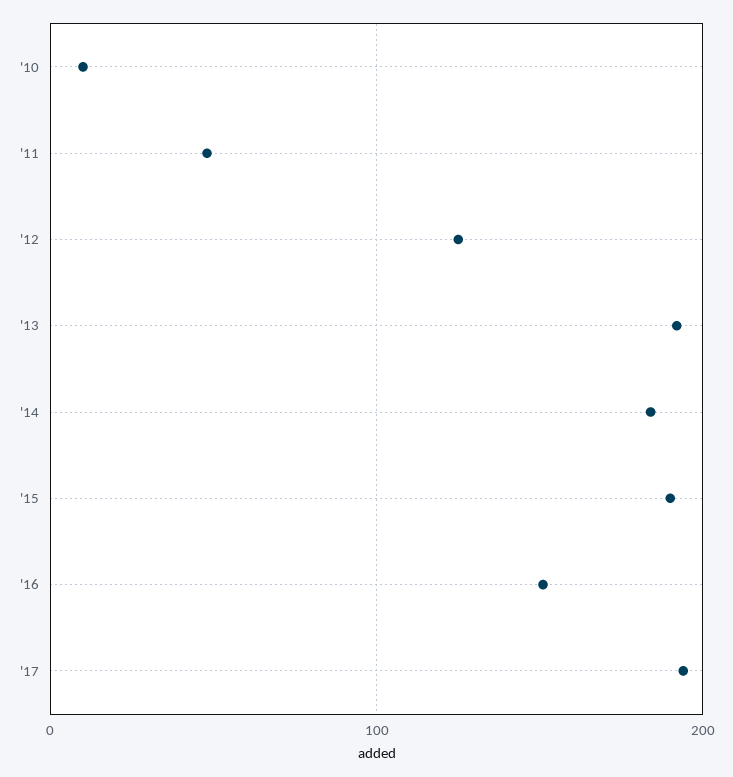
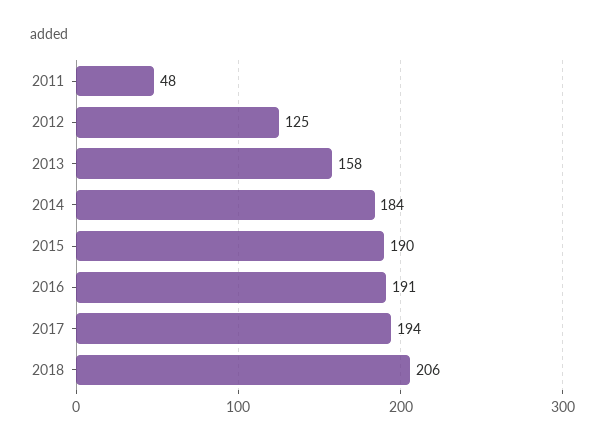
'10: 10 -> none
'13: 190 -> 158
'16: 150 -> 191
2018: none -> 206

